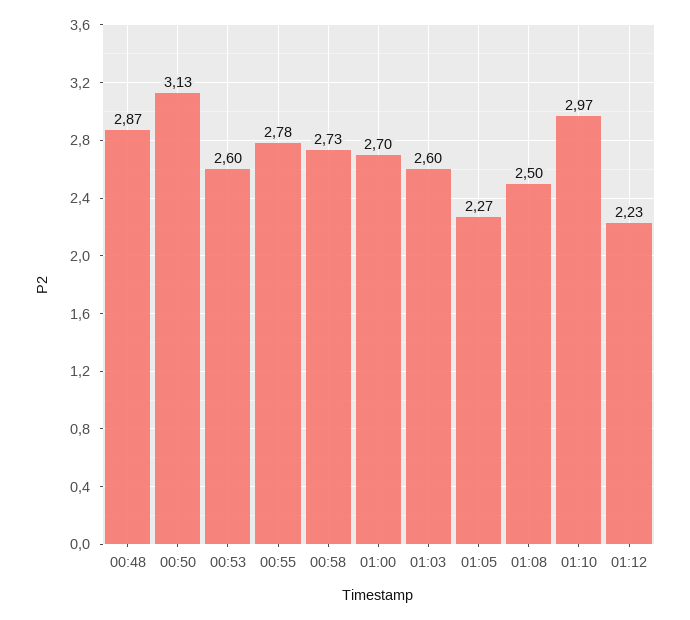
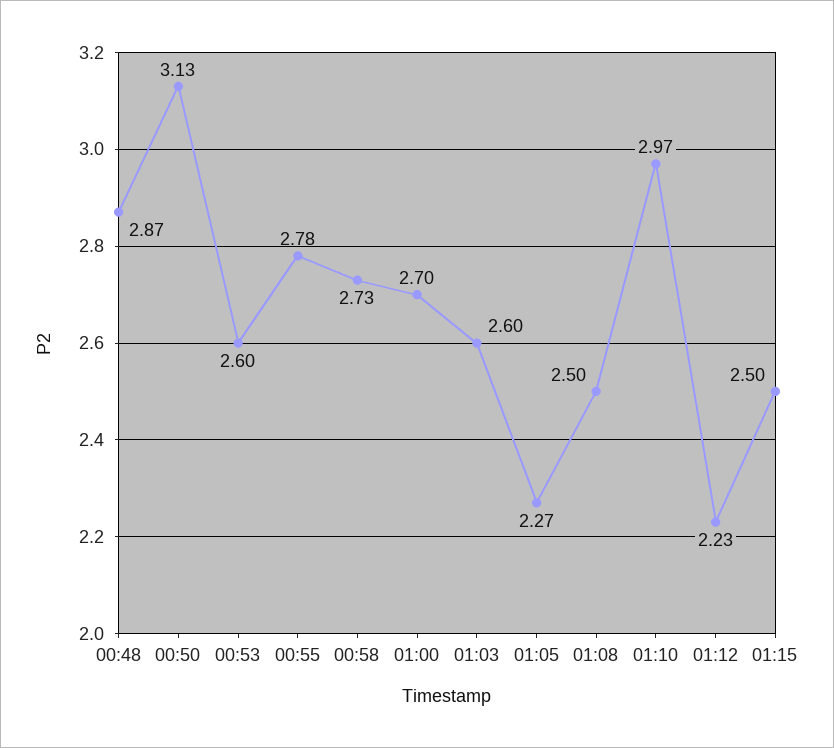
01:15: none -> 2.5

